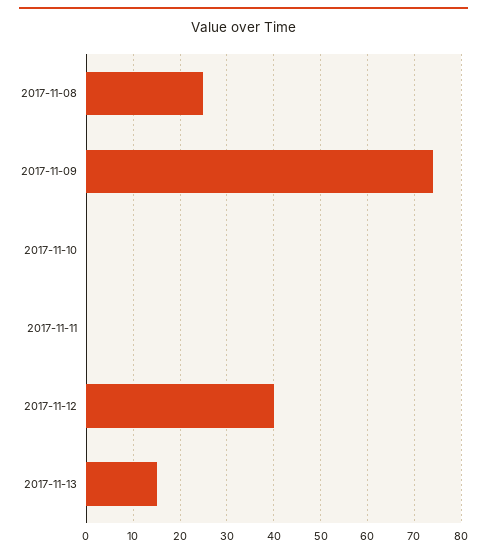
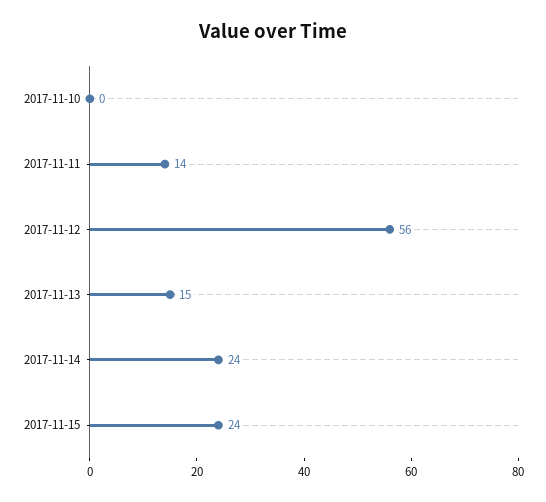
2017-11-08: 25 -> none
2017-11-09: 75 -> none
2017-11-11: 0 -> 14
2017-11-12: 40 -> 56
2017-11-14: none -> 24
2017-11-15: none -> 24

